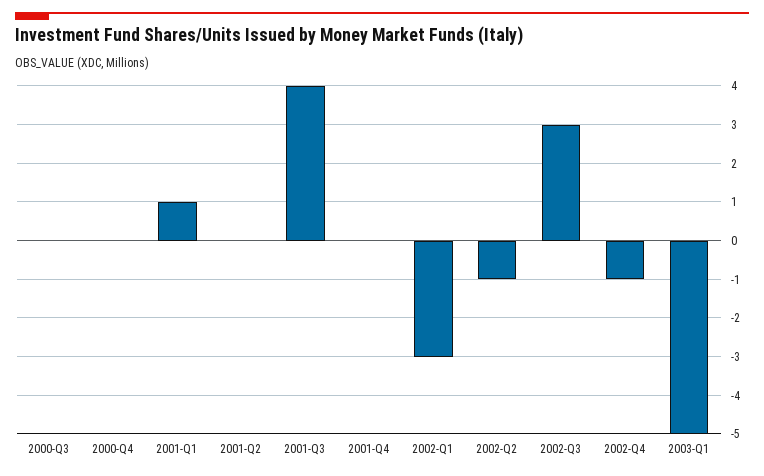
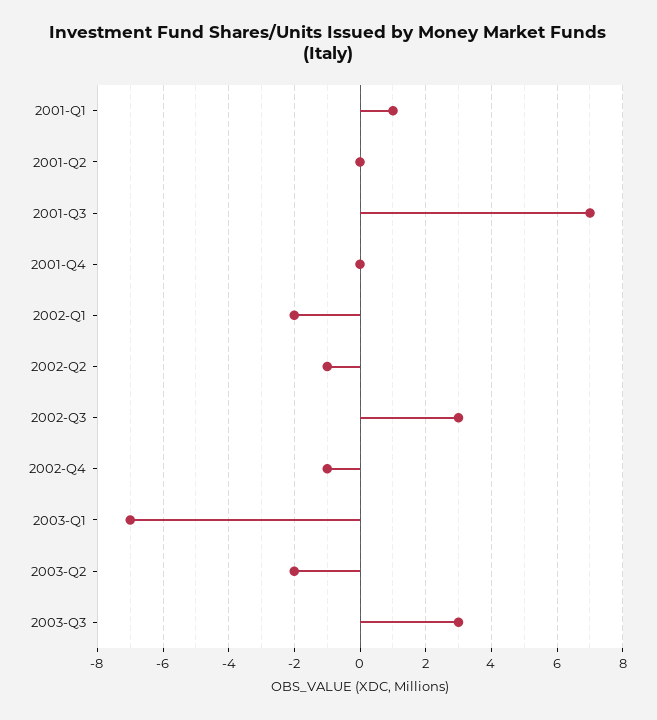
2000-Q3: 0 -> none
2000-Q4: 0 -> none
2001-Q3: 4 -> 7
2002-Q1: -3 -> -2
2003-Q1: -5 -> -7
2003-Q2: none -> -2
2003-Q3: none -> 3

